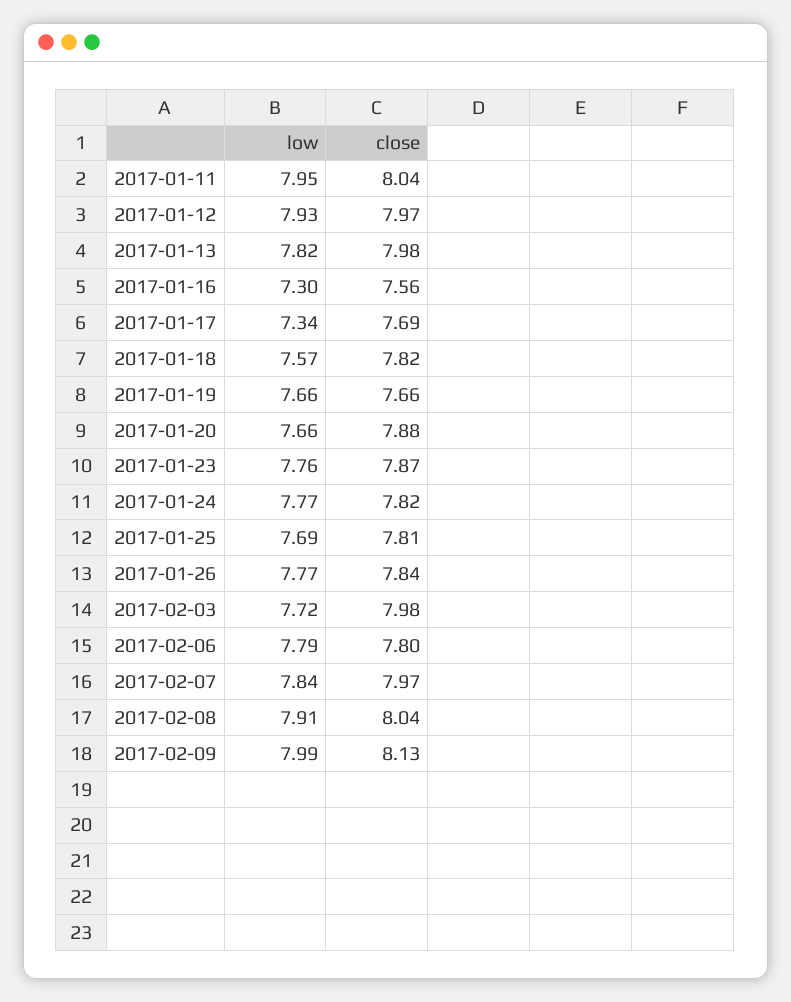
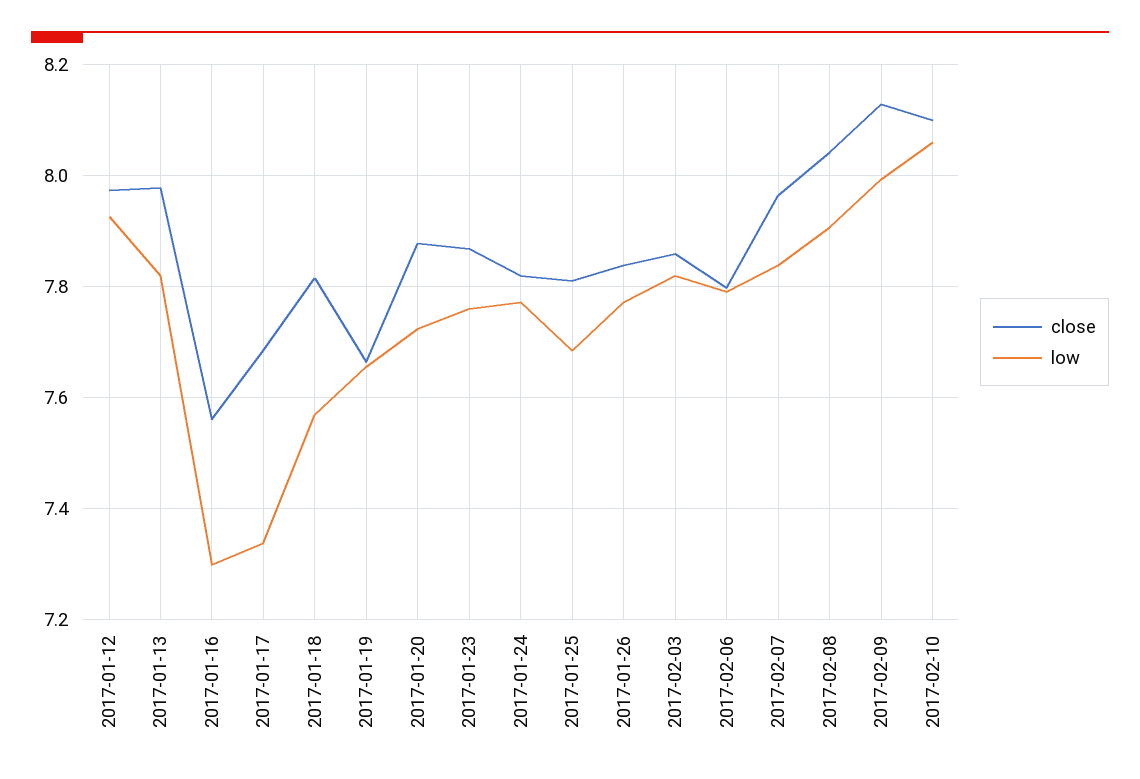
low, 2017-01-11: 7.95 -> none
close, 2017-01-11: 8.04 -> none
low, 2017-01-20: 7.66 -> 7.72
low, 2017-02-03: 7.72 -> 7.82
close, 2017-02-03: 7.98 -> 7.86
close, 2017-02-10: none -> 8.1
low, 2017-02-10: none -> 8.06

